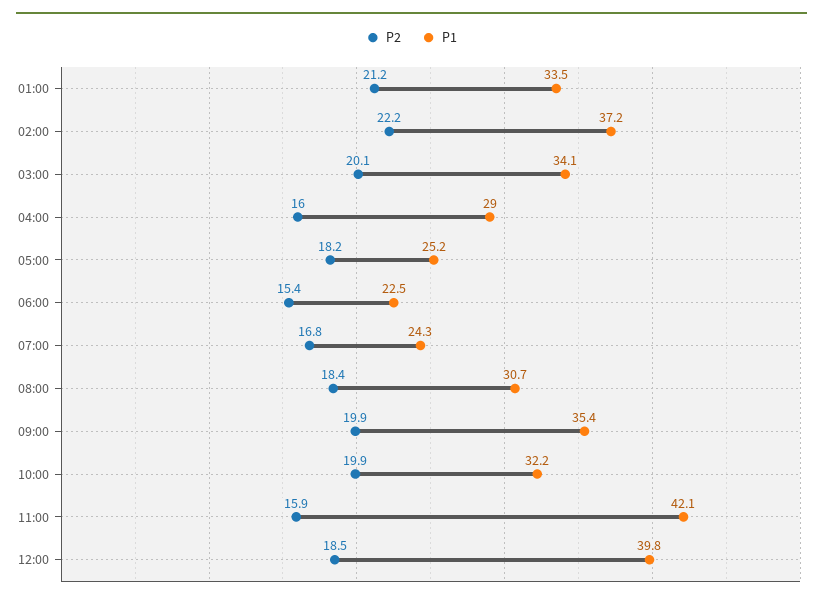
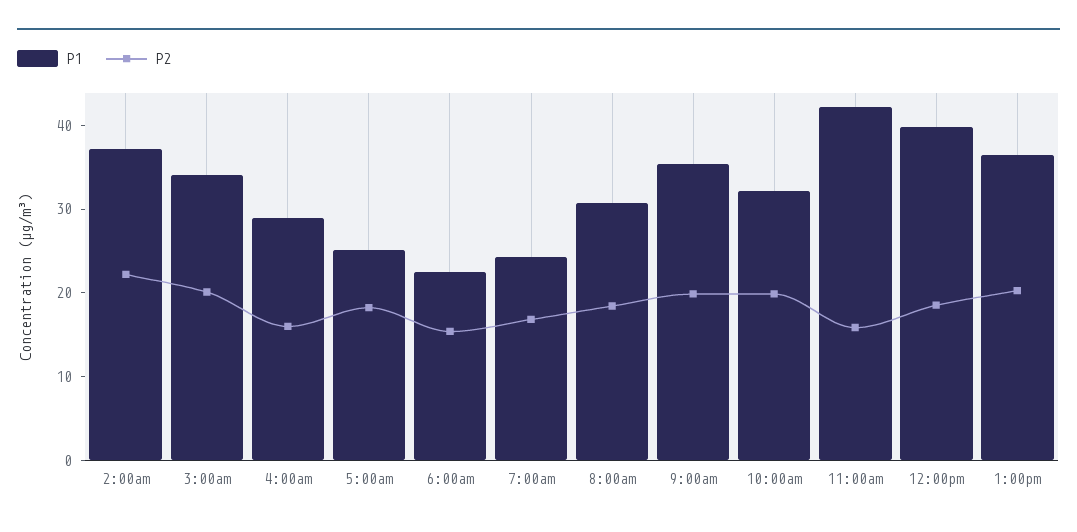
P2, 01:00: 21.2 -> none
P1, 01:00: 33.5 -> none
P1, 1:00pm: none -> 36
P2, 1:00pm: none -> 20

